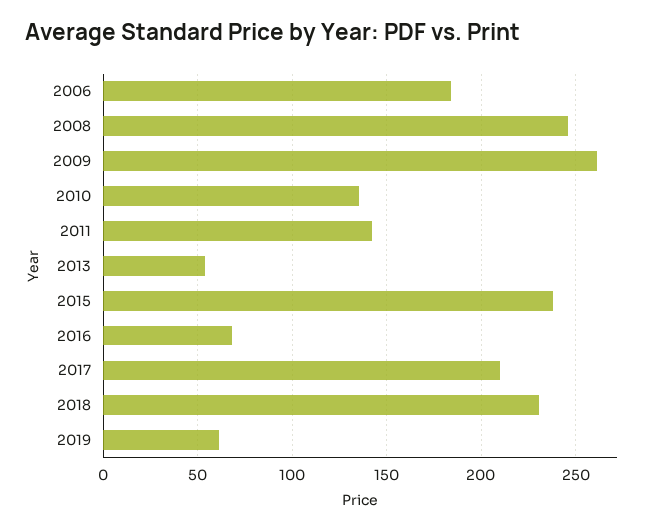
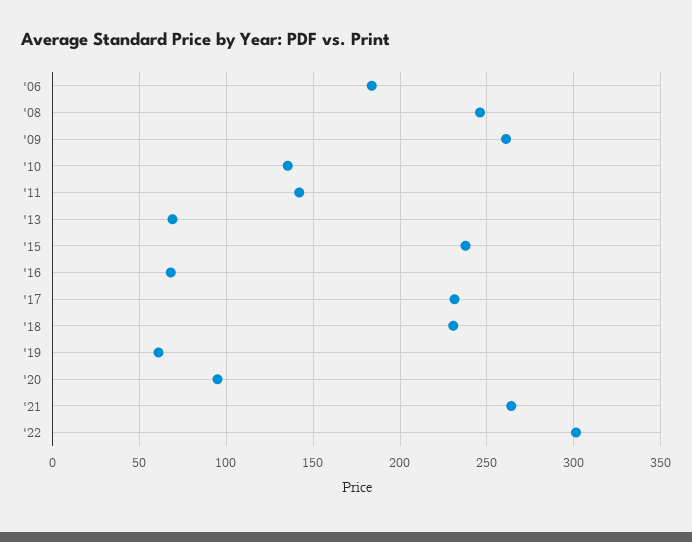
2013: 55 -> 70
2017: 210 -> 230
'20: none -> 95
'21: none -> 265
'22: none -> 300

